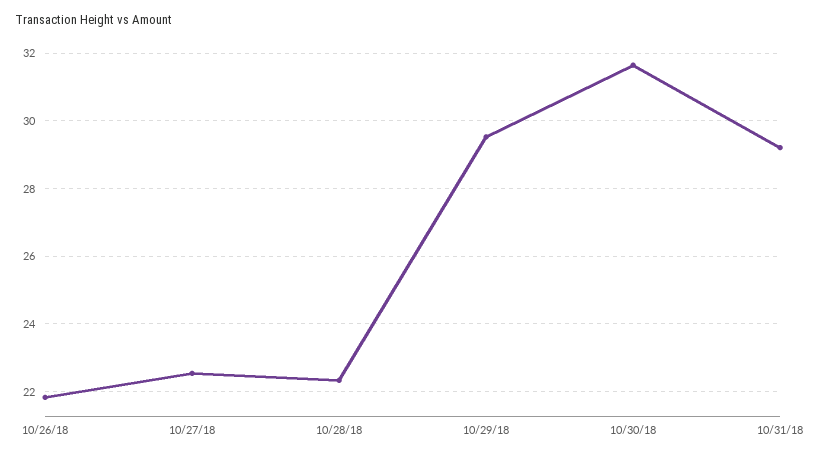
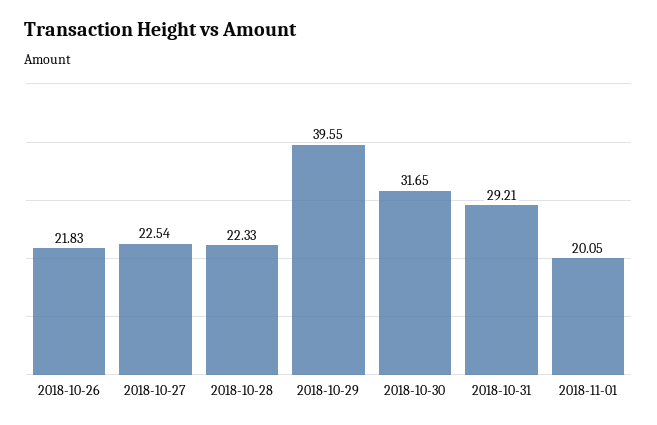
10/29/18: 29.6 -> 39.55
2018-11-01: none -> 20.05

